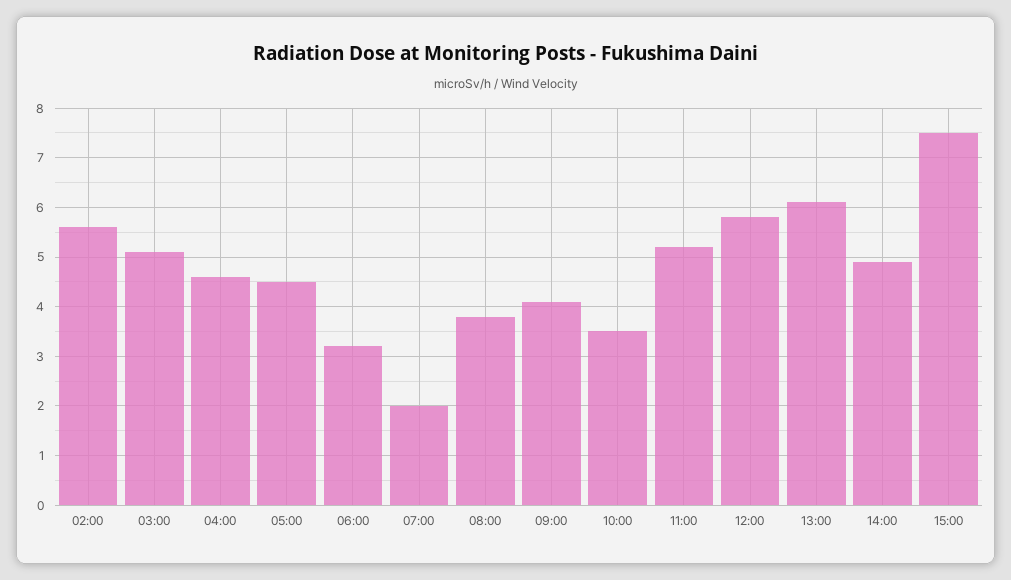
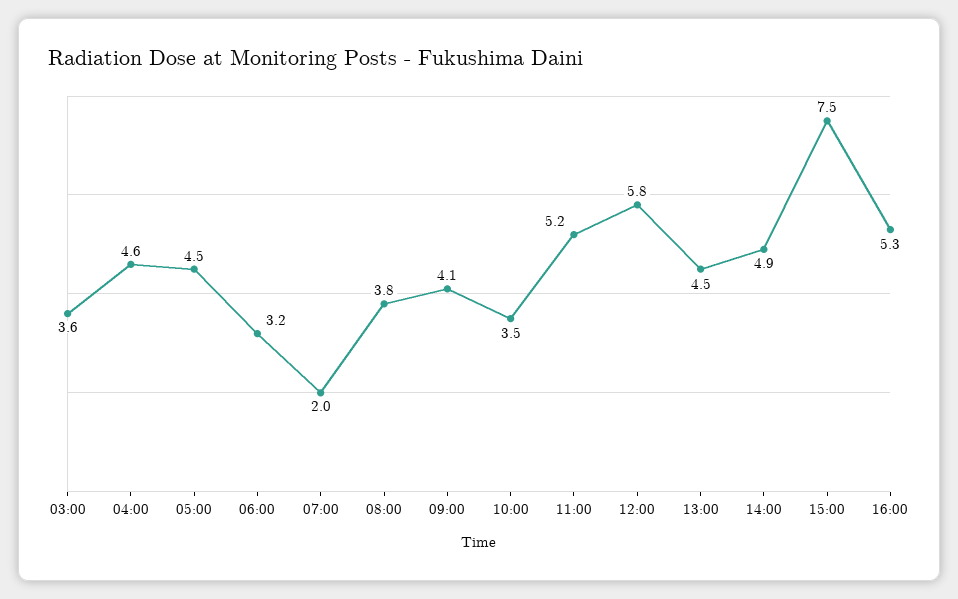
02:00: 5.5 -> none
03:00: 5 -> 3.6
13:00: 6 -> 4.5
16:00: none -> 5.3

